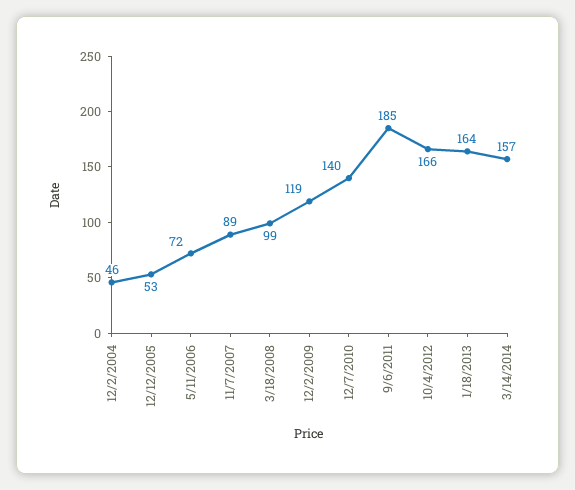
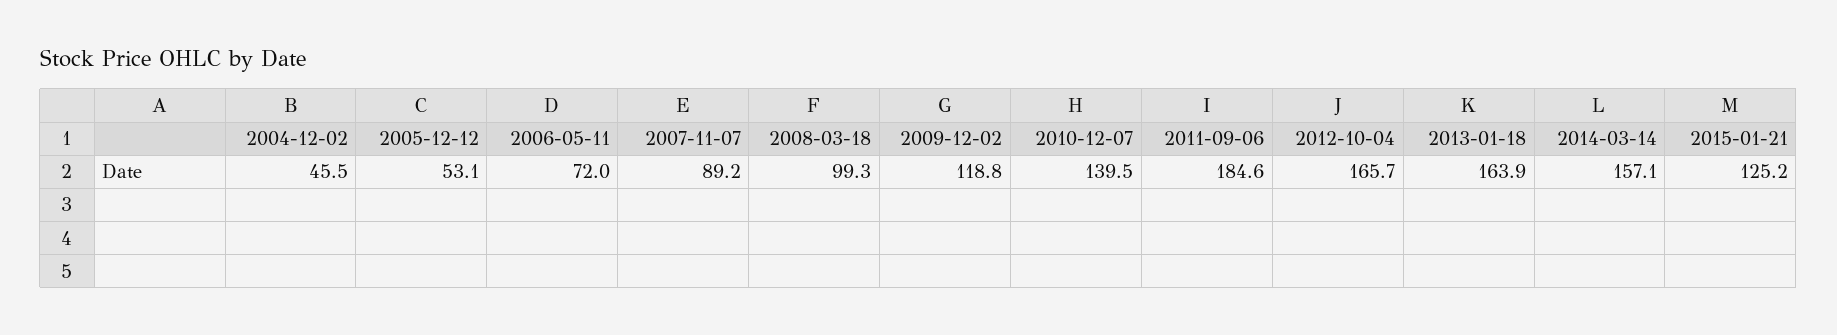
2015-01-21: none -> 125.2

